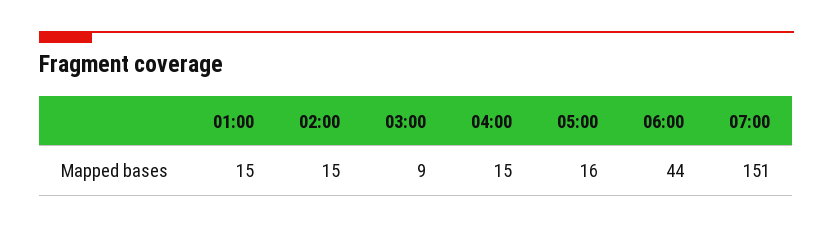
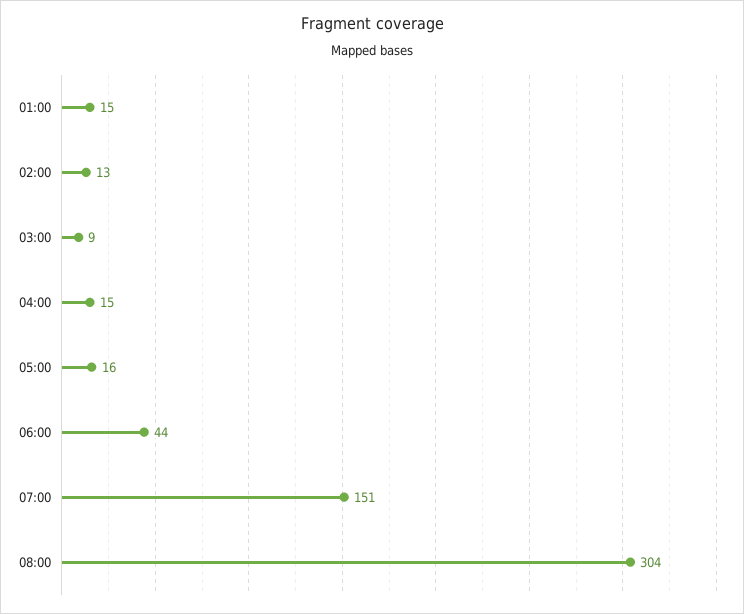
02:00: 15 -> 13
08:00: none -> 304

